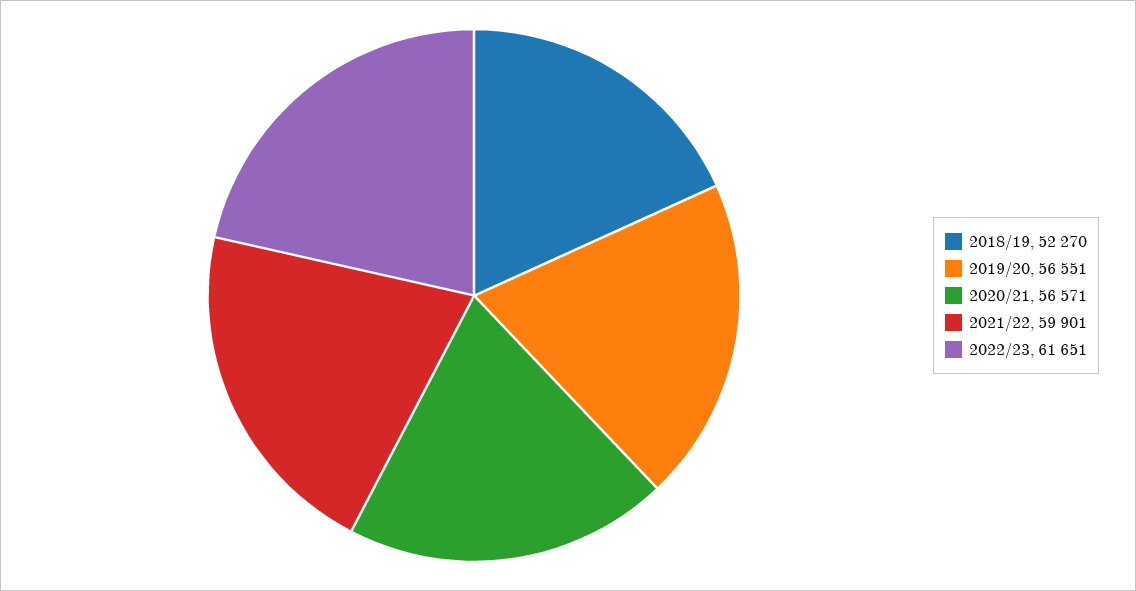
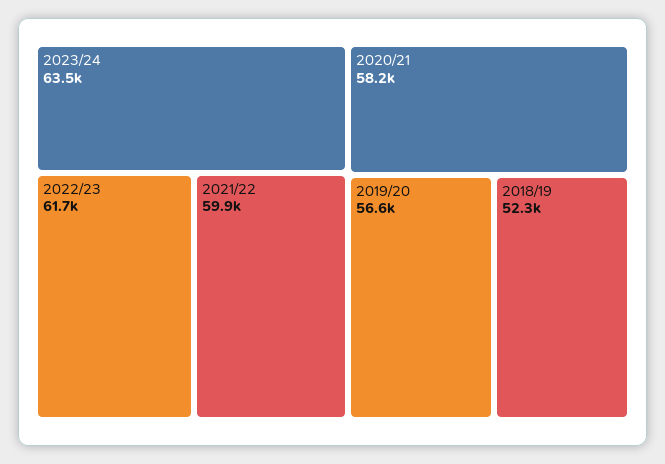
2020/21: 56571 -> 58200
2023/24: none -> 63500

